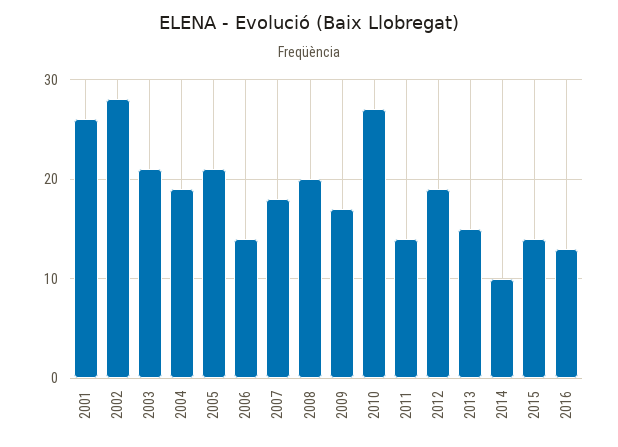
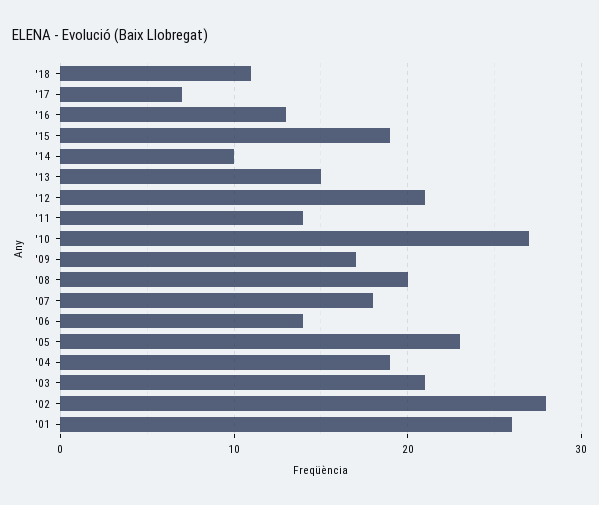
2005: 21 -> 23
2012: 19 -> 21
2015: 14 -> 19
'18: none -> 11
'17: none -> 7

